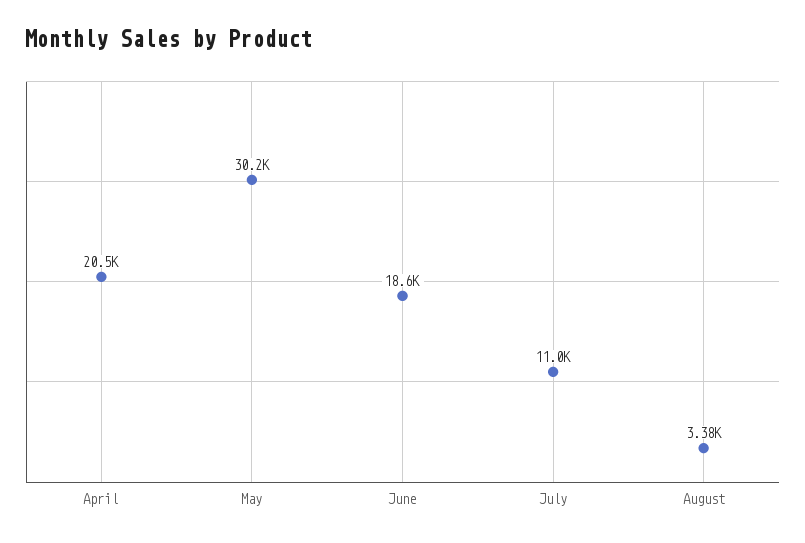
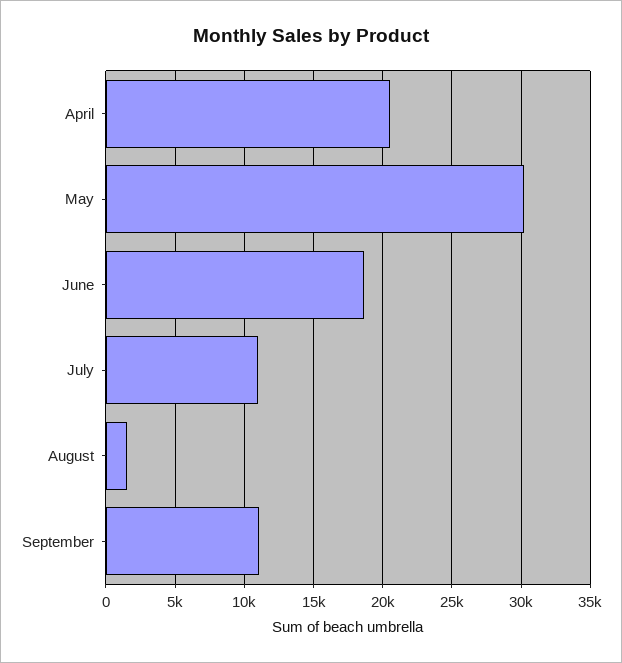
August: 3380 -> 1500
September: none -> 11000

